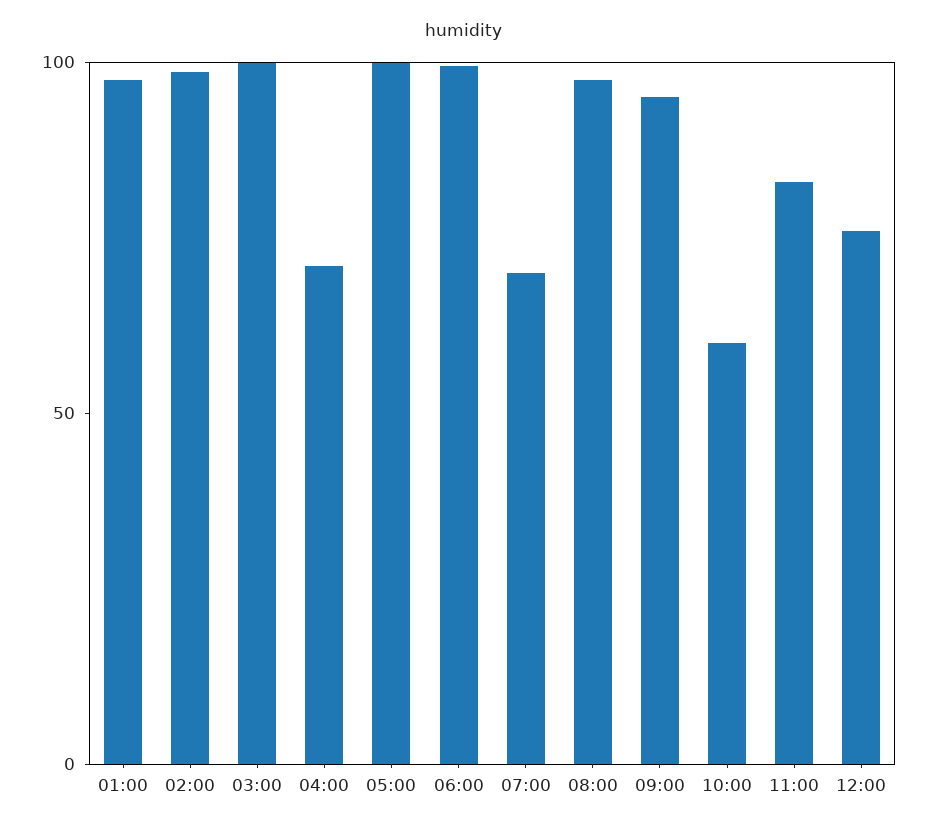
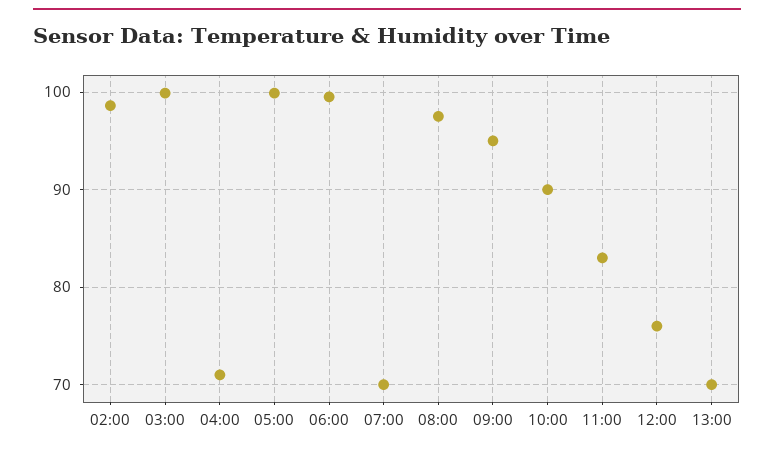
01:00: 100 -> none
10:00: 60 -> 90
13:00: none -> 70

